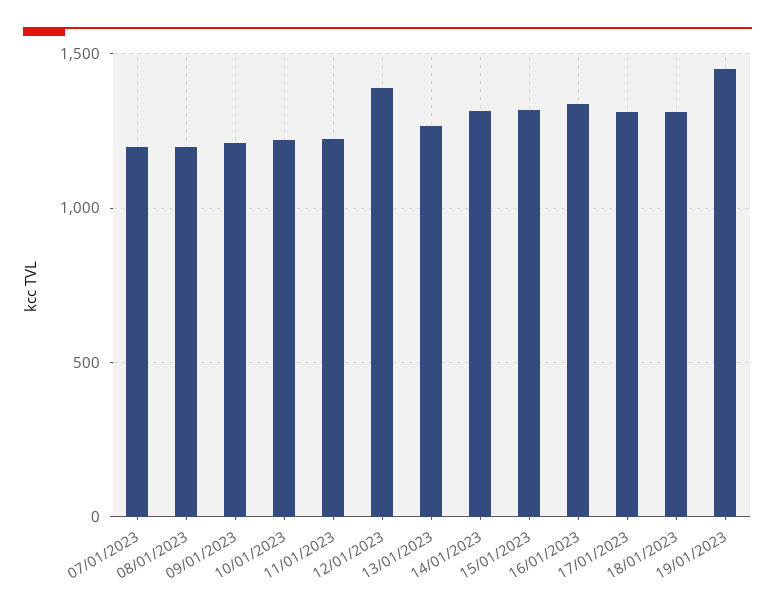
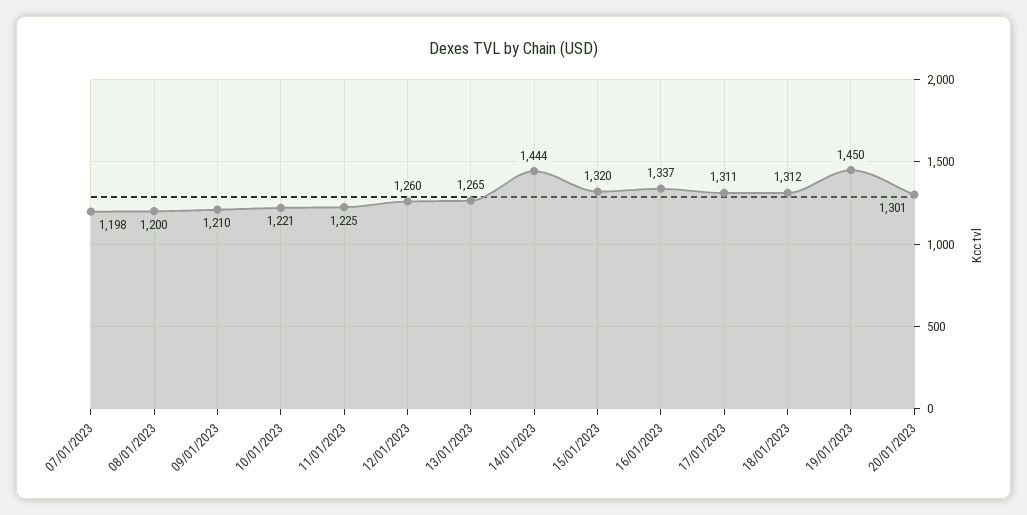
12/01/2023: 1400 -> 1260
14/01/2023: 1300 -> 1444
20/01/2023: none -> 1301

